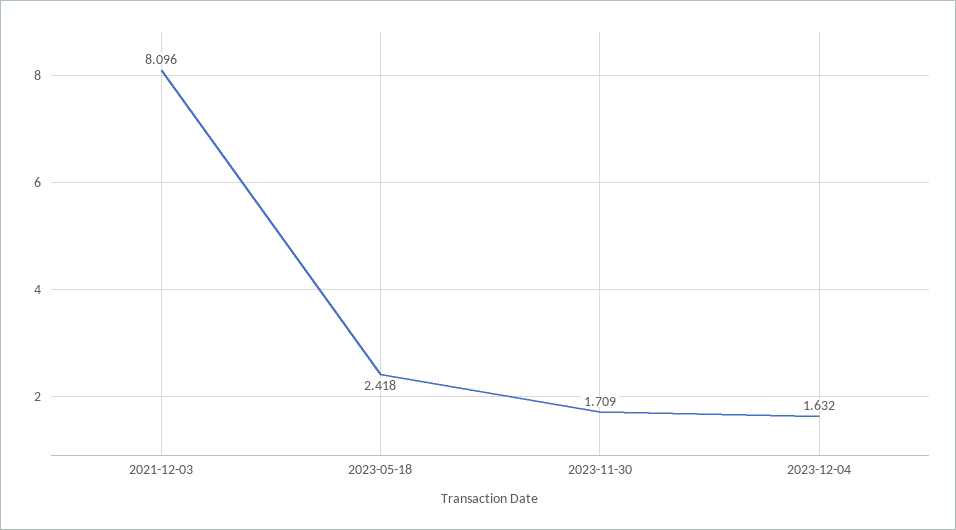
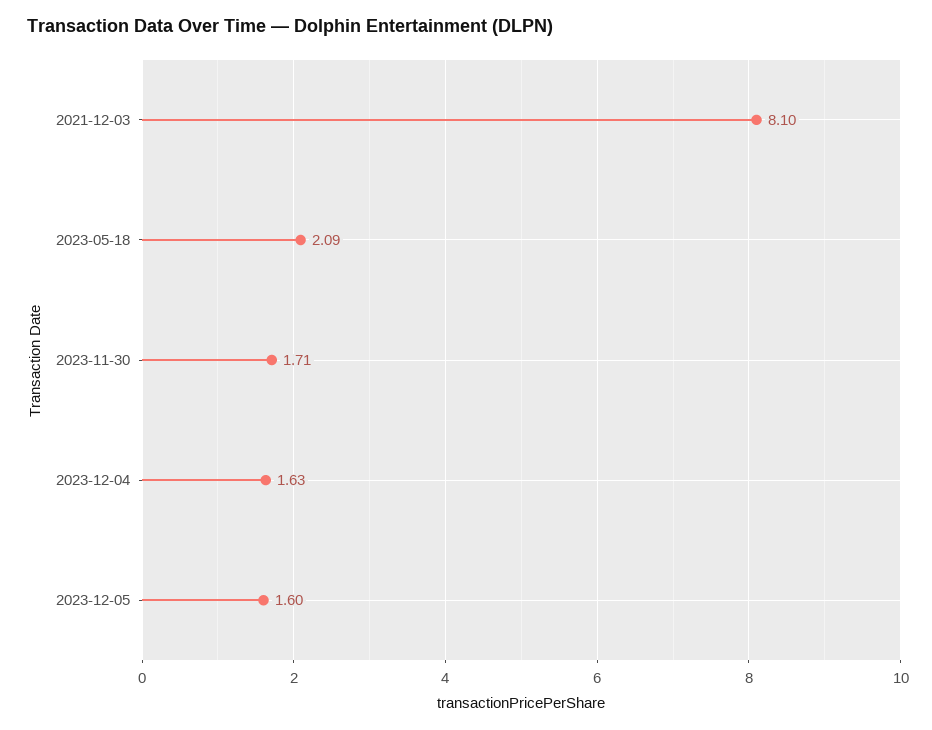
2023-05-18: 2.418 -> 2.09
2023-12-05: none -> 1.6

